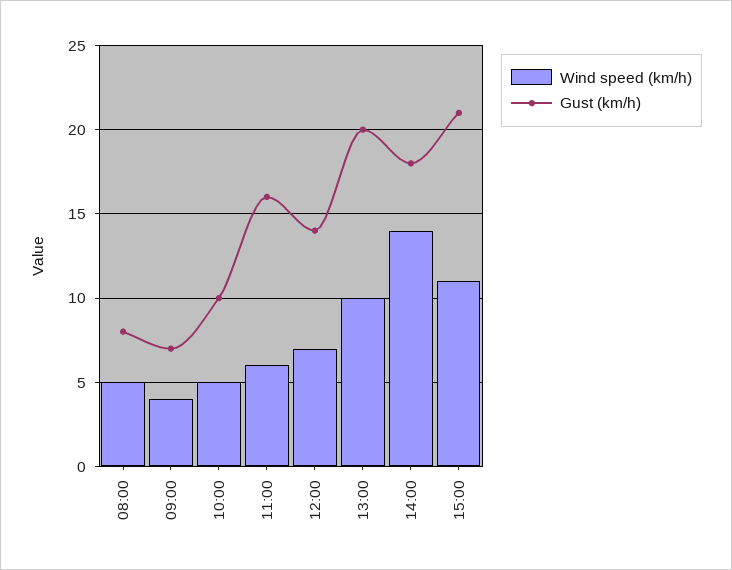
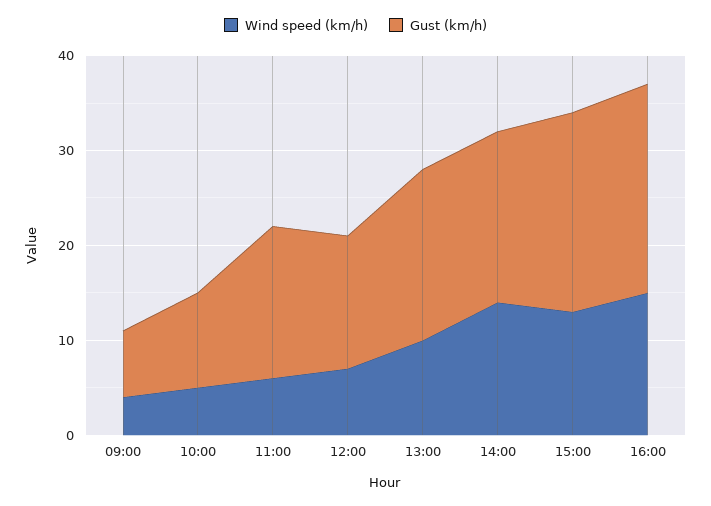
Wind speed (km/h), 08:00: 5 -> none
Gust (km/h), 08:00: 8 -> none
Gust (km/h), 13:00: 20 -> 18
Wind speed (km/h), 15:00: 11 -> 13
Wind speed (km/h), 16:00: none -> 15
Gust (km/h), 16:00: none -> 22

